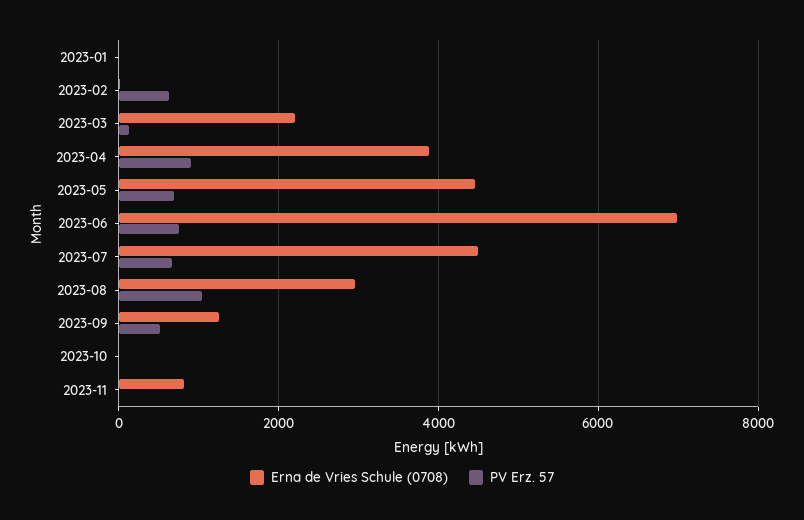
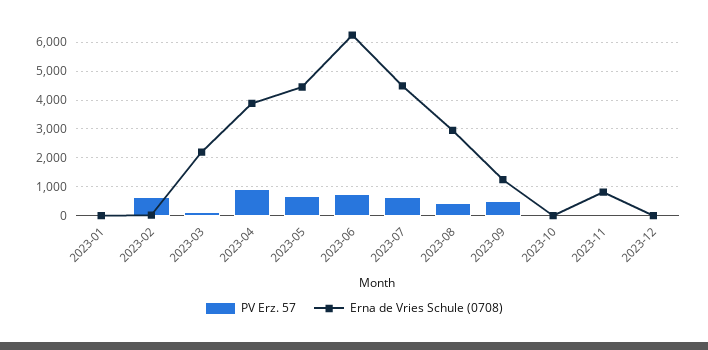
Erna de Vries Schule (0708), 2023-06: 7000 -> 6250
PV Erz. 57, 2023-08: 1000 -> 500
PV Erz. 57, 2023-12: none -> 0
Erna de Vries Schule (0708), 2023-12: none -> 0

